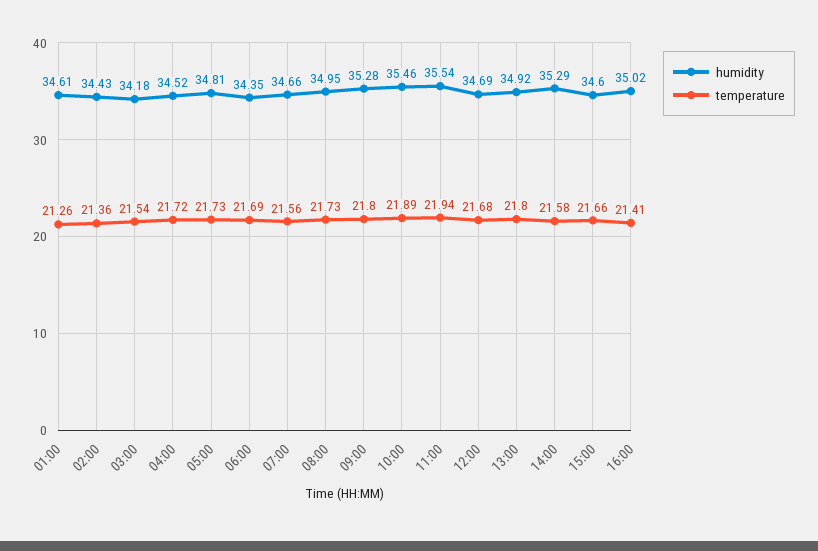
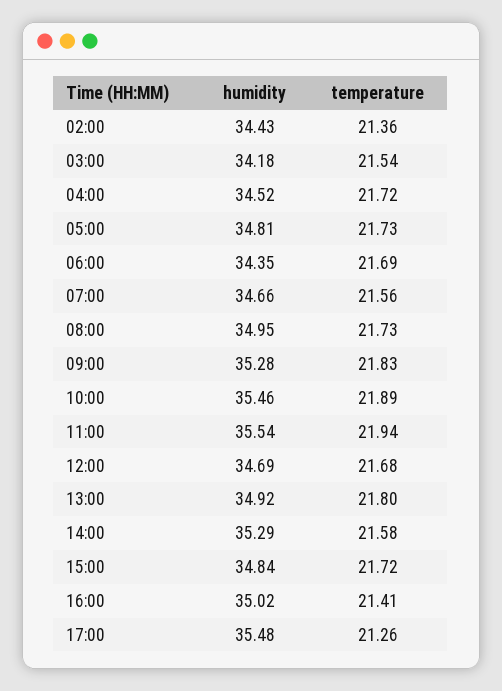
humidity, 01:00: 34.61 -> none
temperature, 01:00: 21.26 -> none
temperature, 09:00: 21.8 -> 21.83
humidity, 15:00: 34.6 -> 34.84
temperature, 15:00: 21.66 -> 21.72
humidity, 17:00: none -> 35.48
temperature, 17:00: none -> 21.26

